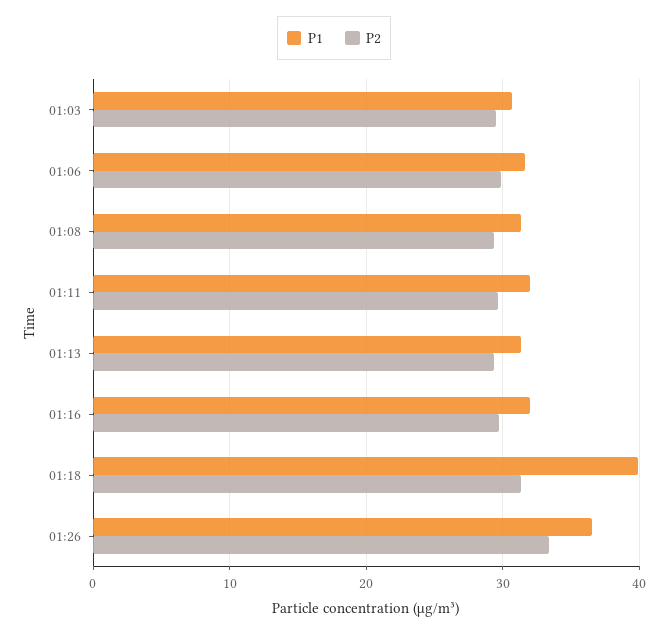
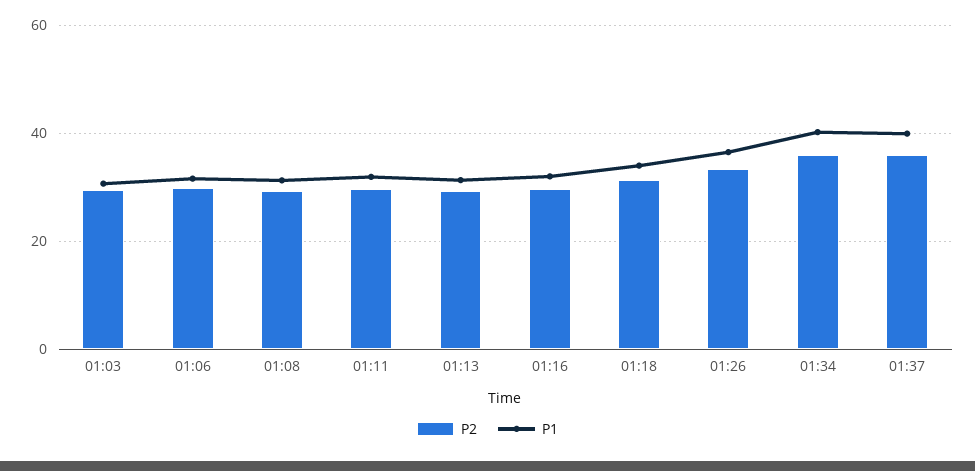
P1, 01:18: 40 -> 34
P2, 01:34: none -> 36
P1, 01:34: none -> 40
P2, 01:37: none -> 36
P1, 01:37: none -> 40

